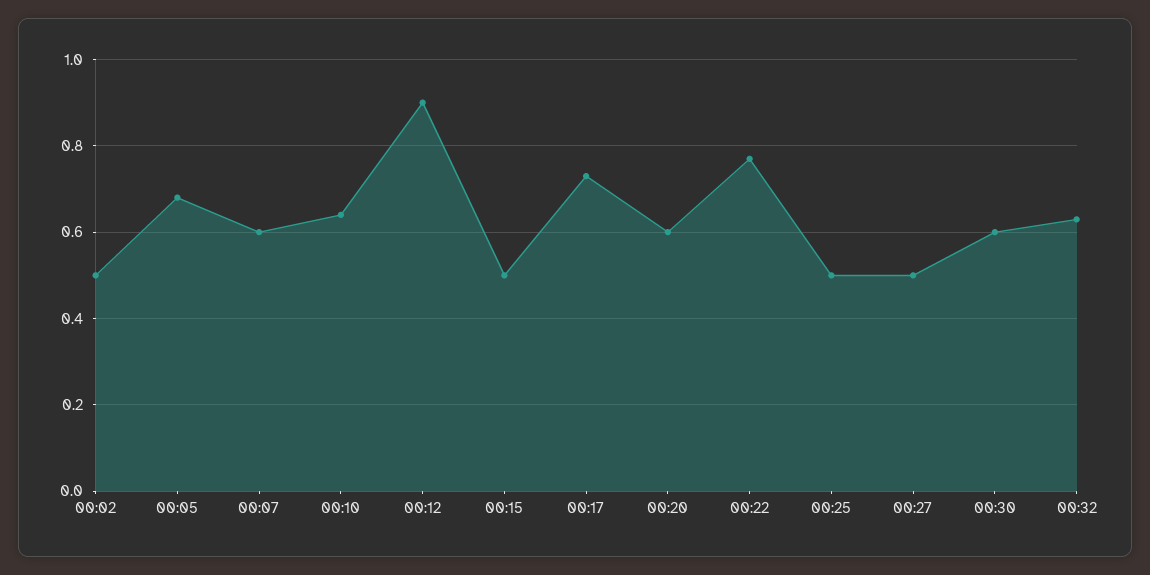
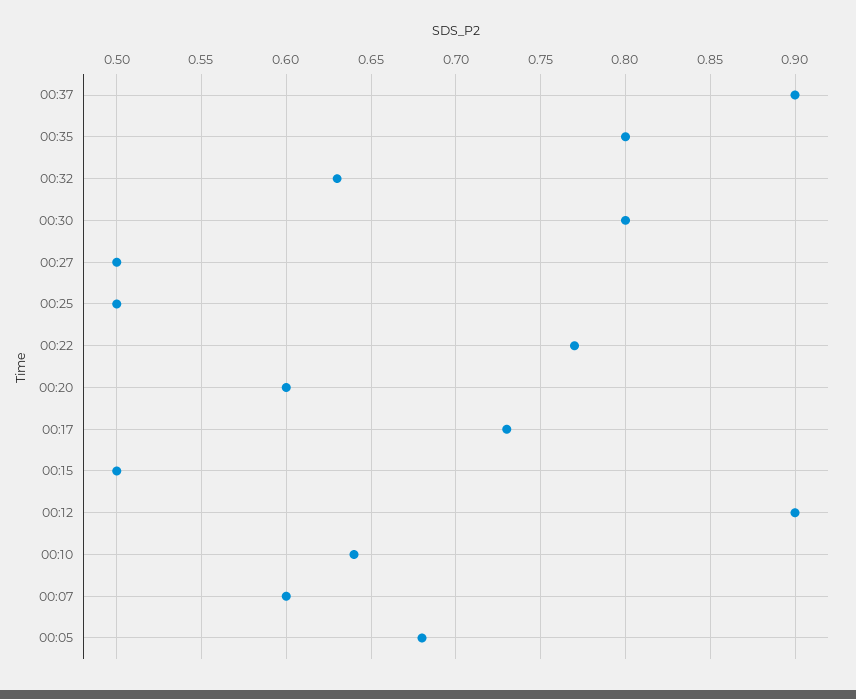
00:02: 0.5 -> none
00:30: 0.6 -> 0.8
00:37: none -> 0.9
00:35: none -> 0.8

